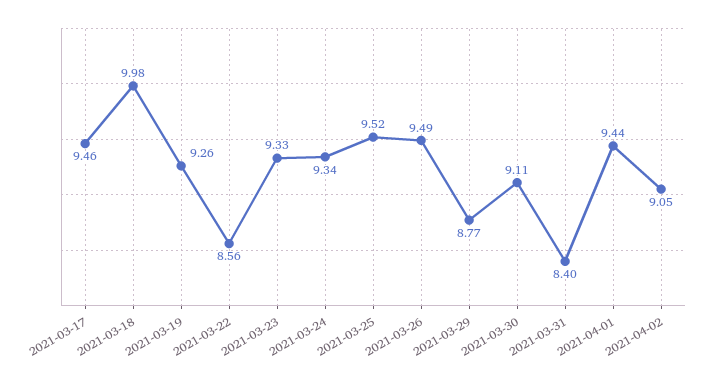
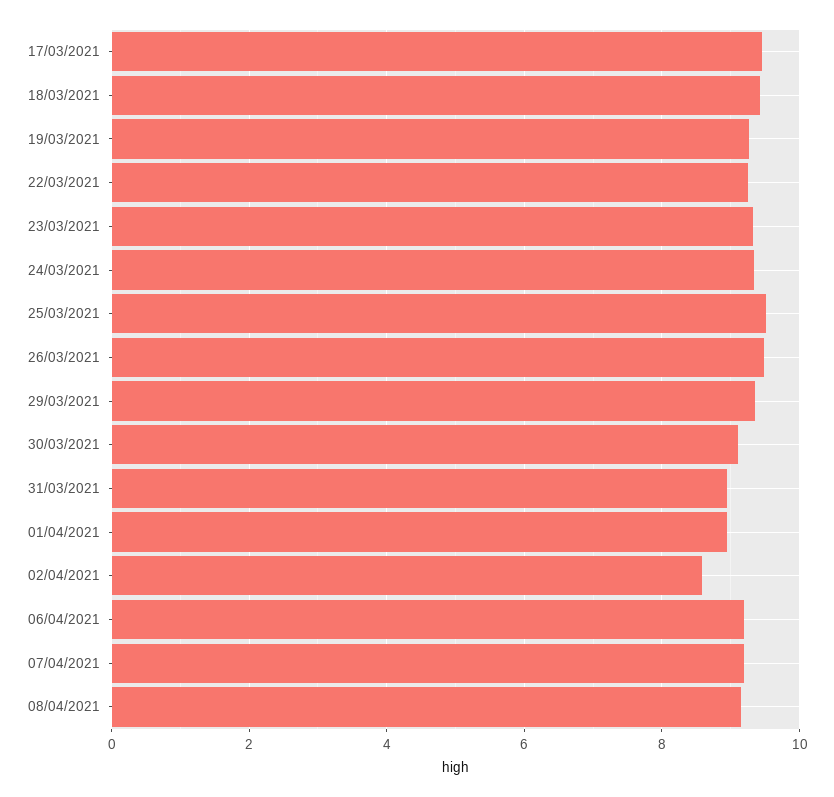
2021-03-18: 9.98 -> 9.4
2021-03-22: 8.56 -> 9.2
2021-03-29: 8.77 -> 9.4
2021-03-31: 8.4 -> 9
2021-04-01: 9.44 -> 9
2021-04-02: 9.05 -> 8.6
06/04/2021: none -> 9.2
07/04/2021: none -> 9.2
08/04/2021: none -> 9.2

